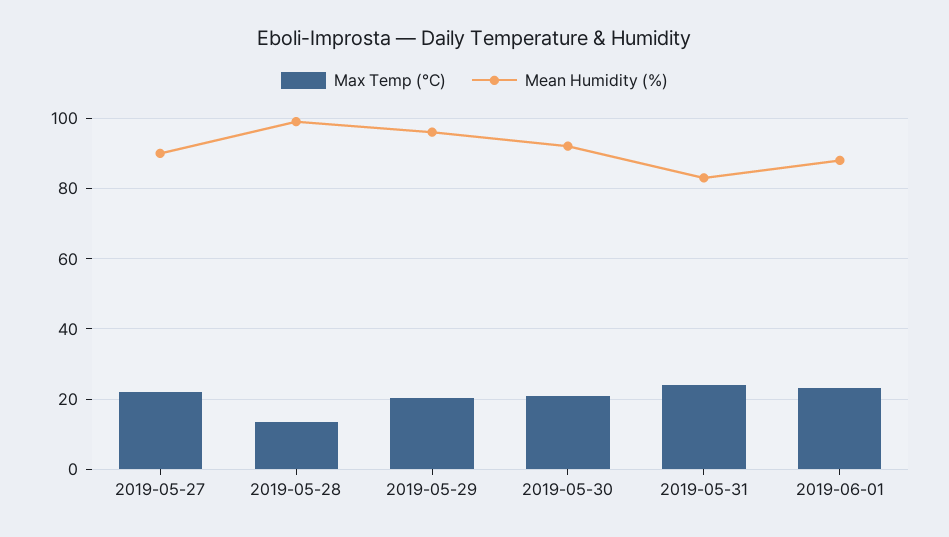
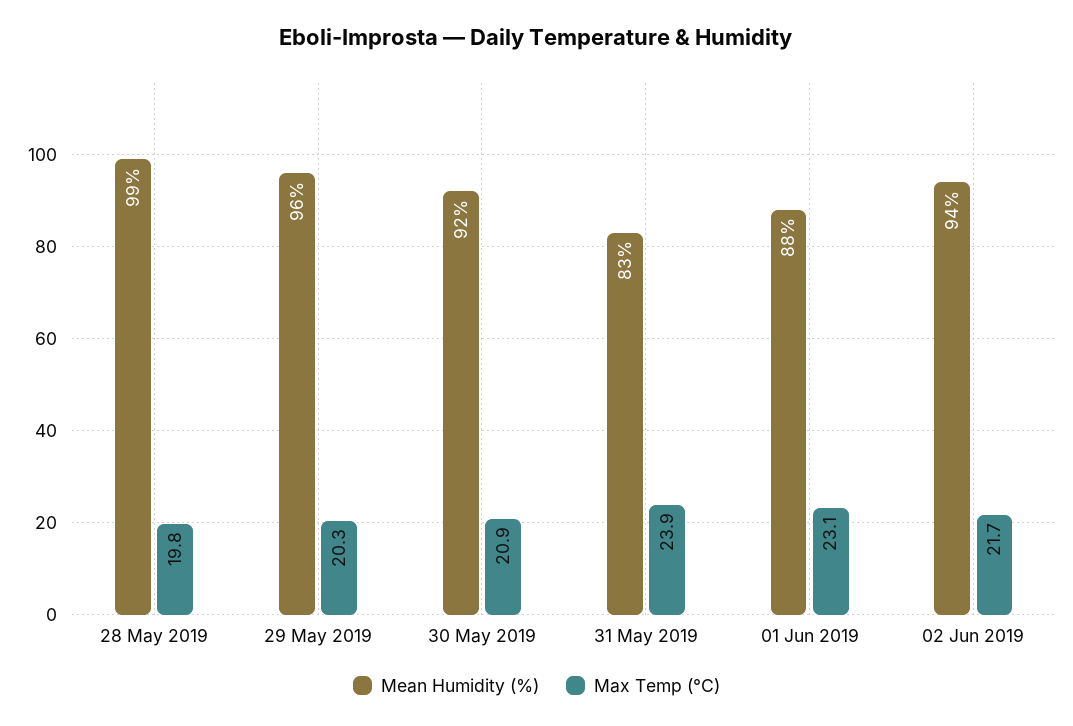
Max Temp (°C), 2019-05-27: 22 -> none
Mean Humidity (%), 2019-05-27: 90 -> none
Max Temp (°C), 2019-05-28: 14 -> 19.8
Mean Humidity (%), 02 Jun 2019: none -> 94
Max Temp (°C), 02 Jun 2019: none -> 21.7

